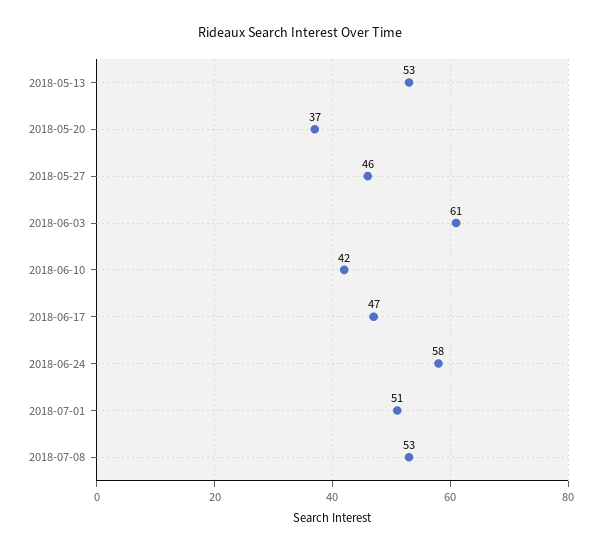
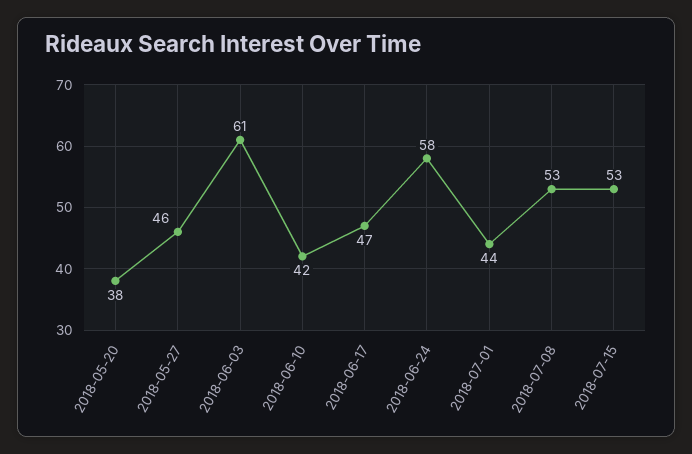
2018-05-13: 53 -> none
2018-05-20: 37 -> 38
2018-07-01: 51 -> 44
2018-07-15: none -> 53

